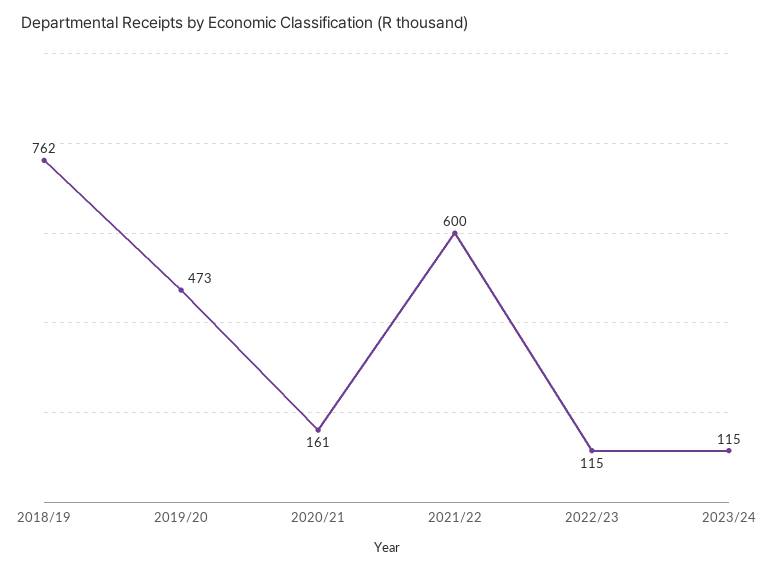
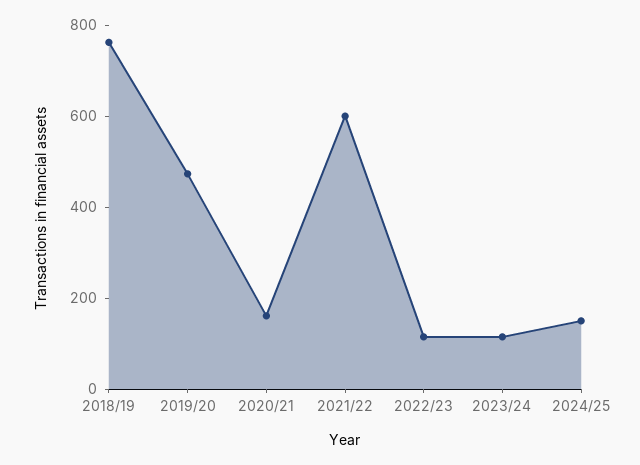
2024/25: none -> 150

